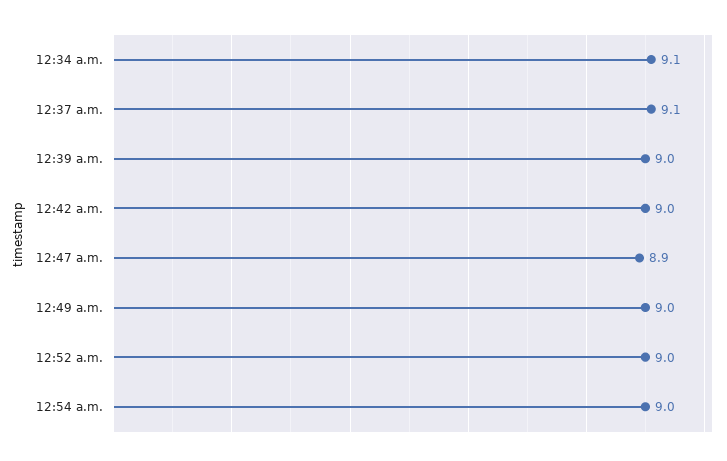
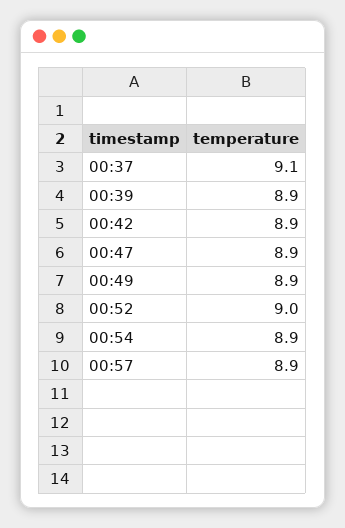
12:34 a.m.: 9.1 -> none
12:39 a.m.: 9 -> 8.9
12:42 a.m.: 9 -> 8.9
12:49 a.m.: 9 -> 8.9
12:54 a.m.: 9 -> 8.9
00:57: none -> 8.9

